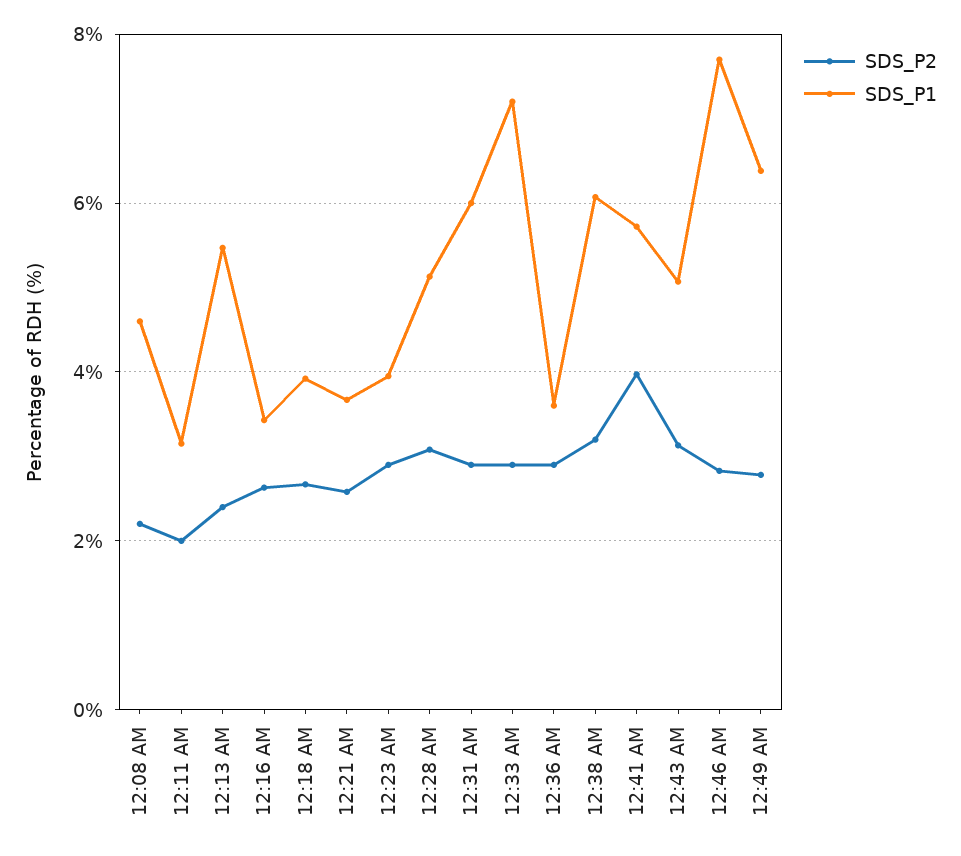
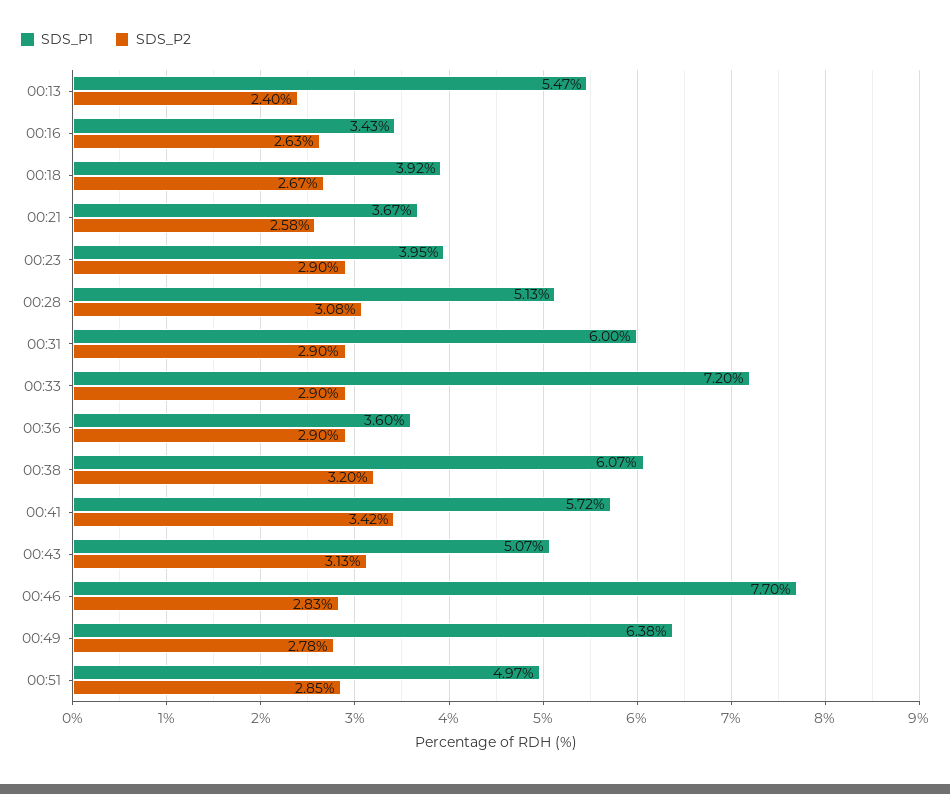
SDS_P2, 12:08 AM: 2.2 -> none
SDS_P1, 12:08 AM: 4.6 -> none
SDS_P2, 12:11 AM: 2 -> none
SDS_P1, 12:11 AM: 3.2 -> none
SDS_P2, 12:41 AM: 4 -> 3.42
SDS_P1, 00:51: none -> 4.97
SDS_P2, 00:51: none -> 2.85

